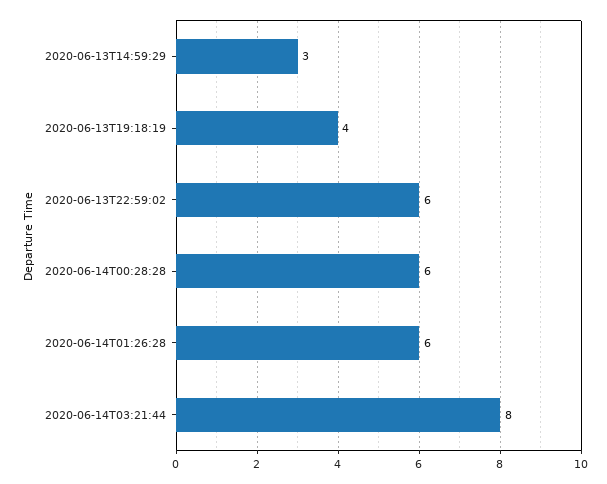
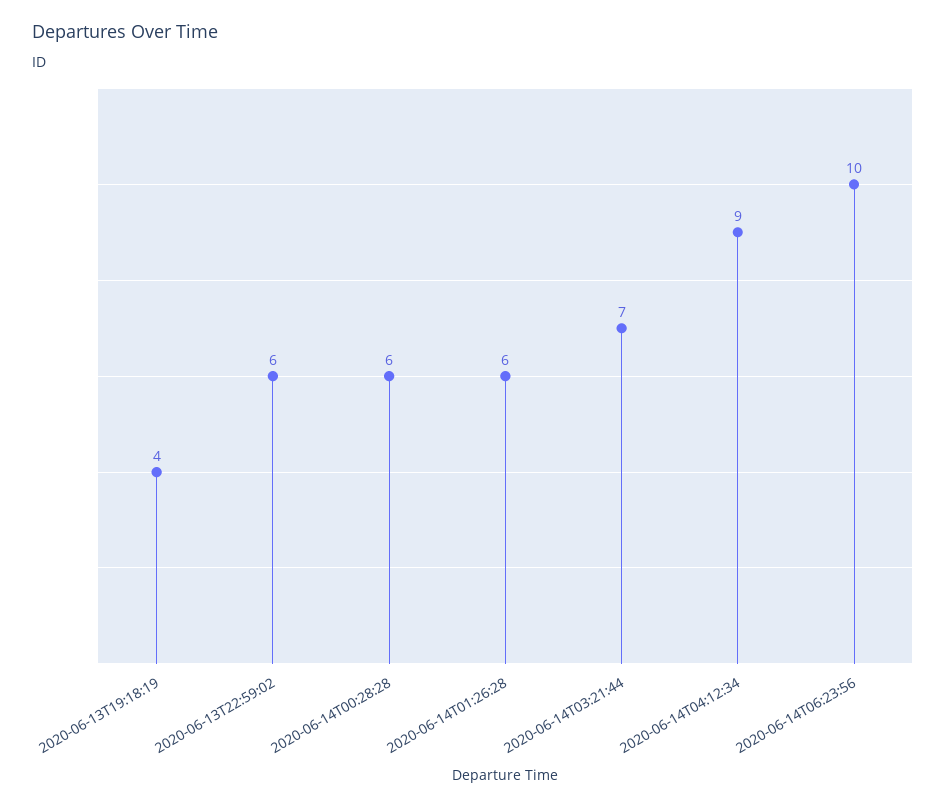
2020-06-13T14:59:29: 3 -> none
2020-06-14T03:21:44: 8 -> 7
2020-06-14T04:12:34: none -> 9
2020-06-14T06:23:56: none -> 10

